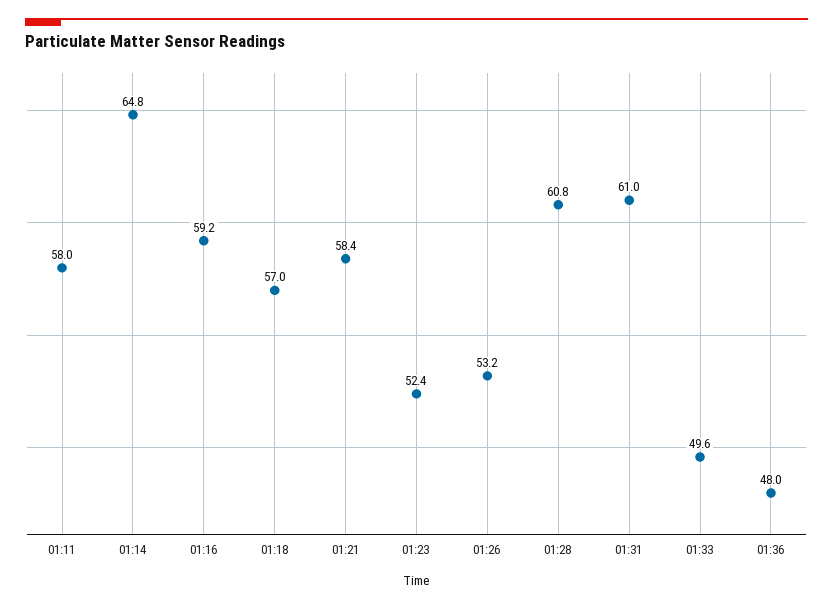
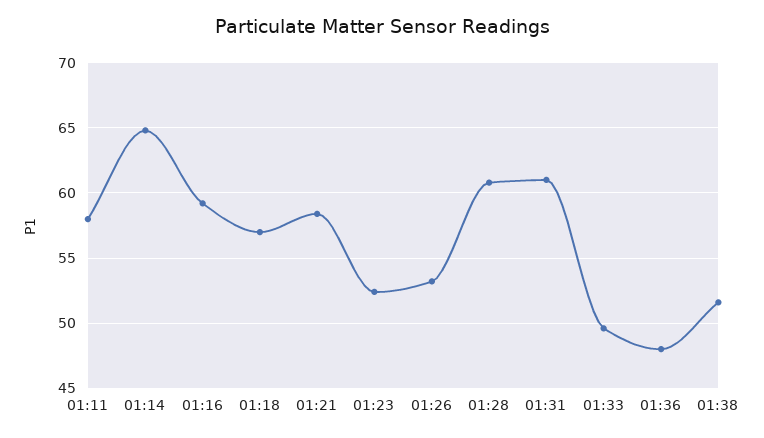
01:38: none -> 51.5

